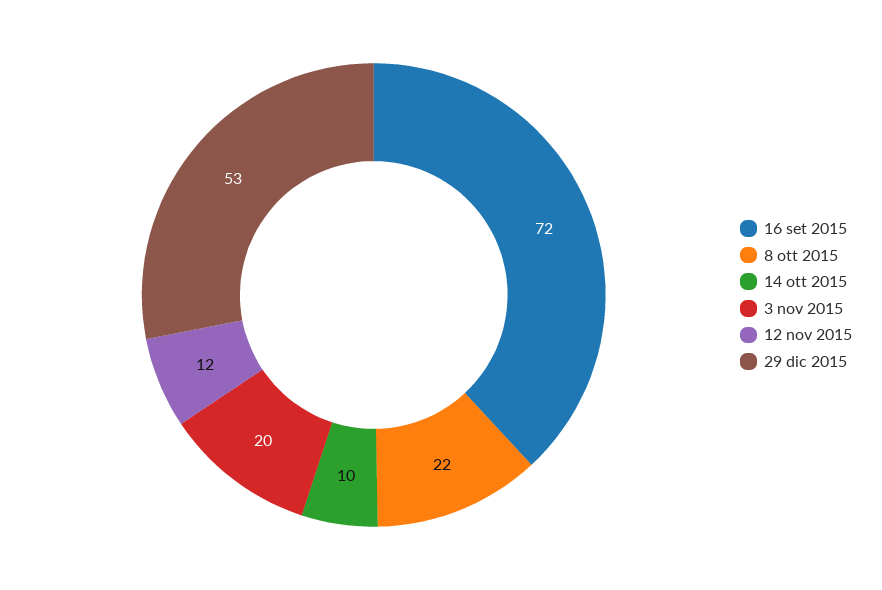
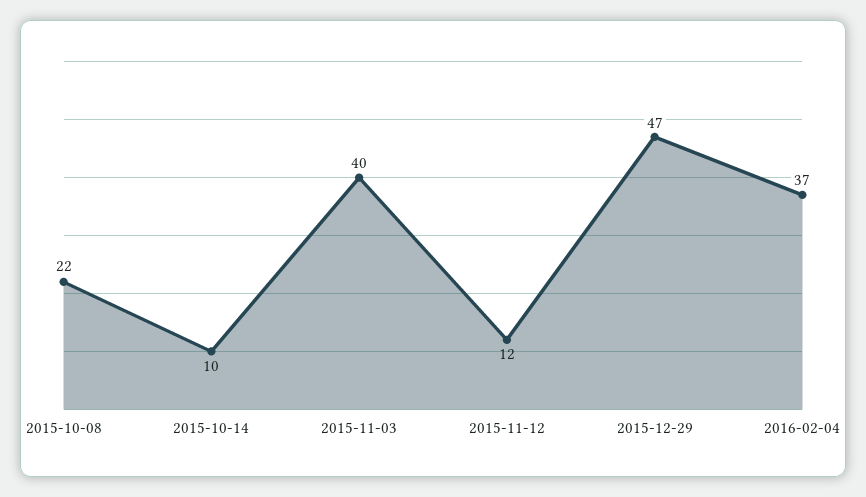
16 set 2015: 72 -> none
3 nov 2015: 20 -> 40
29 dic 2015: 53 -> 47
2016-02-04: none -> 37

